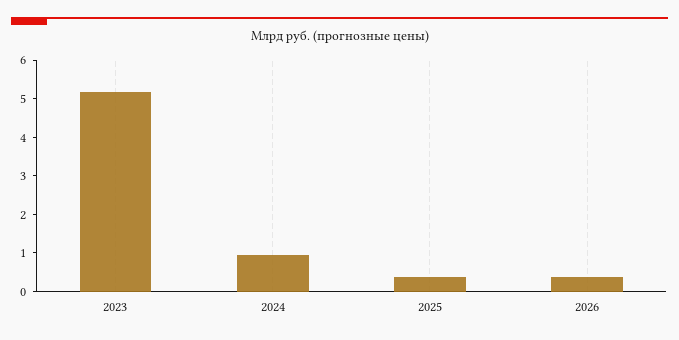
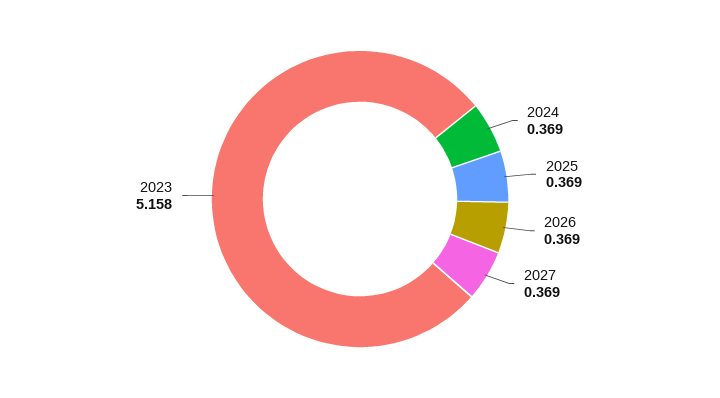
2024: 1 -> 0.369
2027: none -> 0.369

